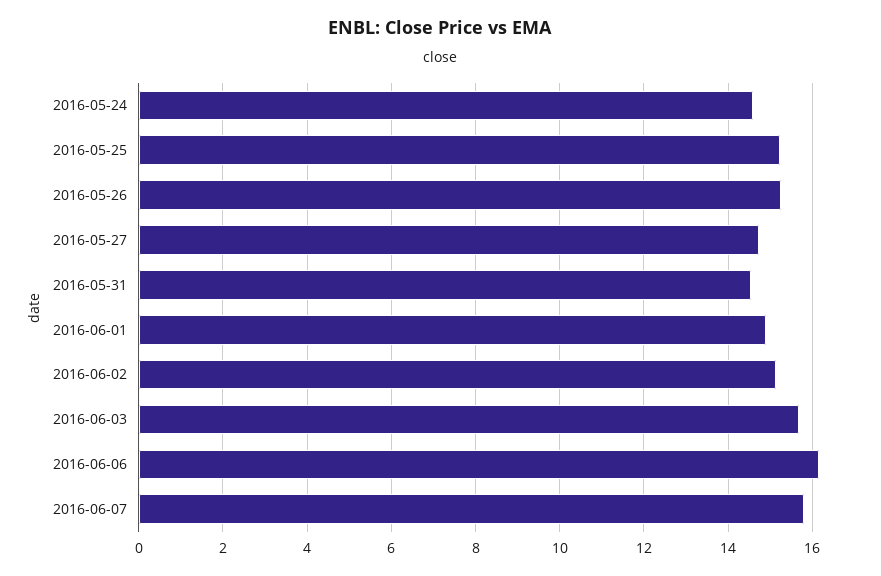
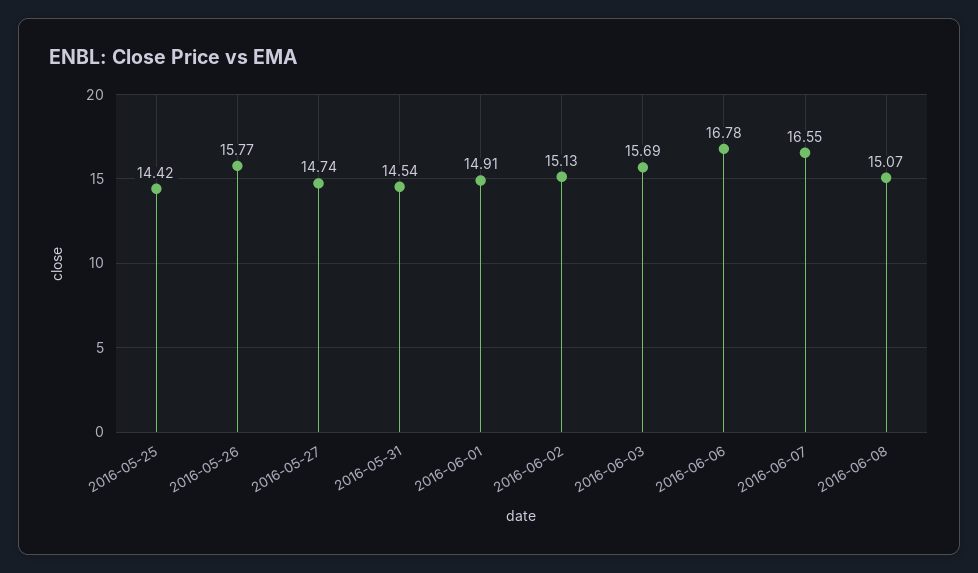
2016-05-24: 14.6 -> none
2016-05-25: 15.2 -> 14.42
2016-05-26: 15.2 -> 15.77
2016-06-06: 16.2 -> 16.78
2016-06-07: 15.8 -> 16.55
2016-06-08: none -> 15.07

